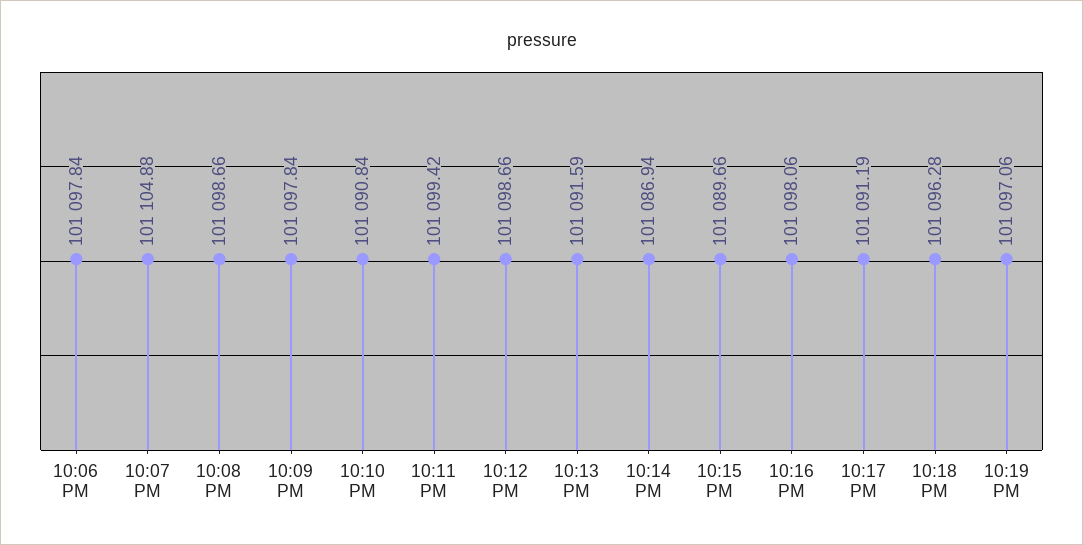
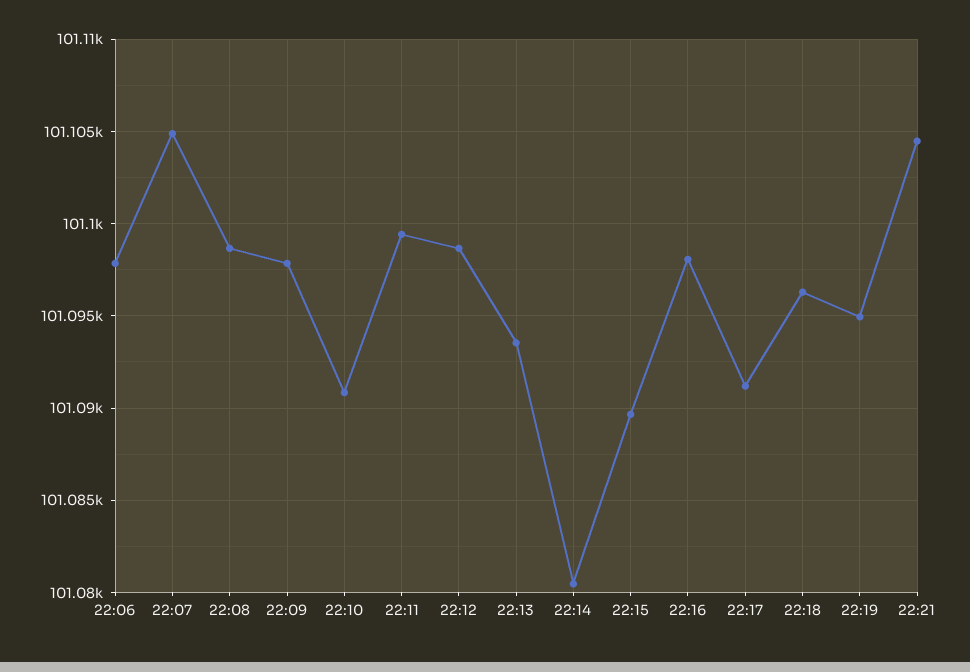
10:13 PM: 101091.59 -> 101093.5
10:14 PM: 101086.94 -> 101080.5
10:19 PM: 101097.06 -> 101095
22:21: none -> 101104.5

